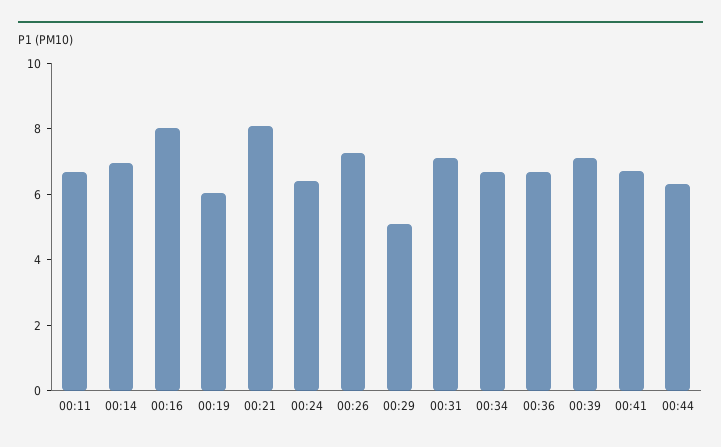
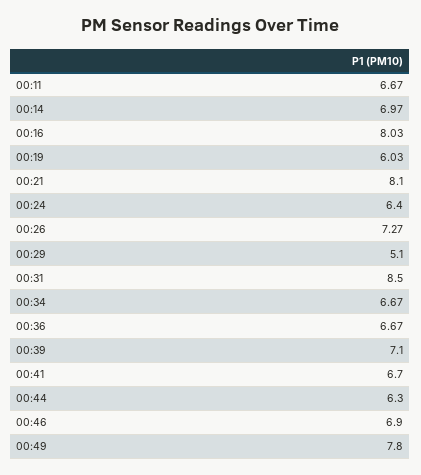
00:31: 7 -> 8.5
00:46: none -> 6.9
00:49: none -> 7.8

